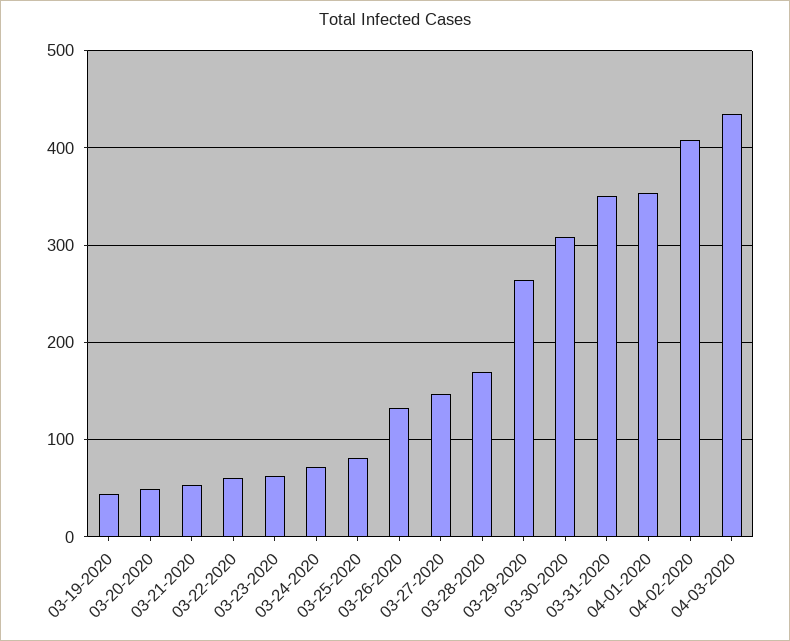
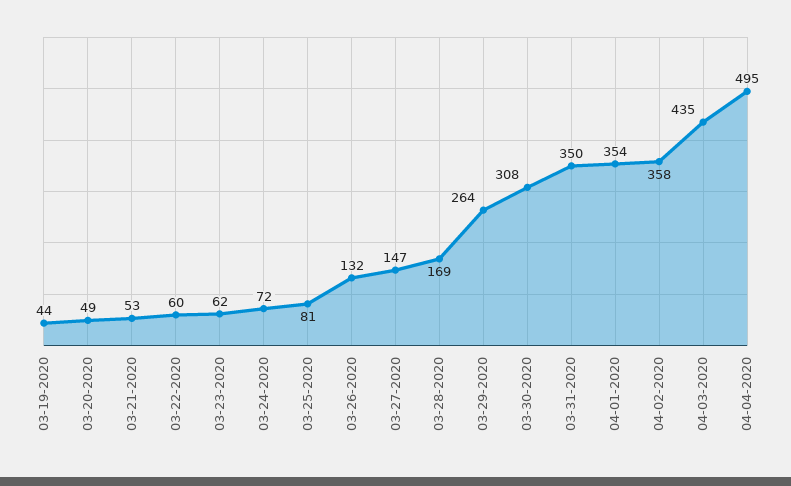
04-02-2020: 410 -> 358
04-04-2020: none -> 495

